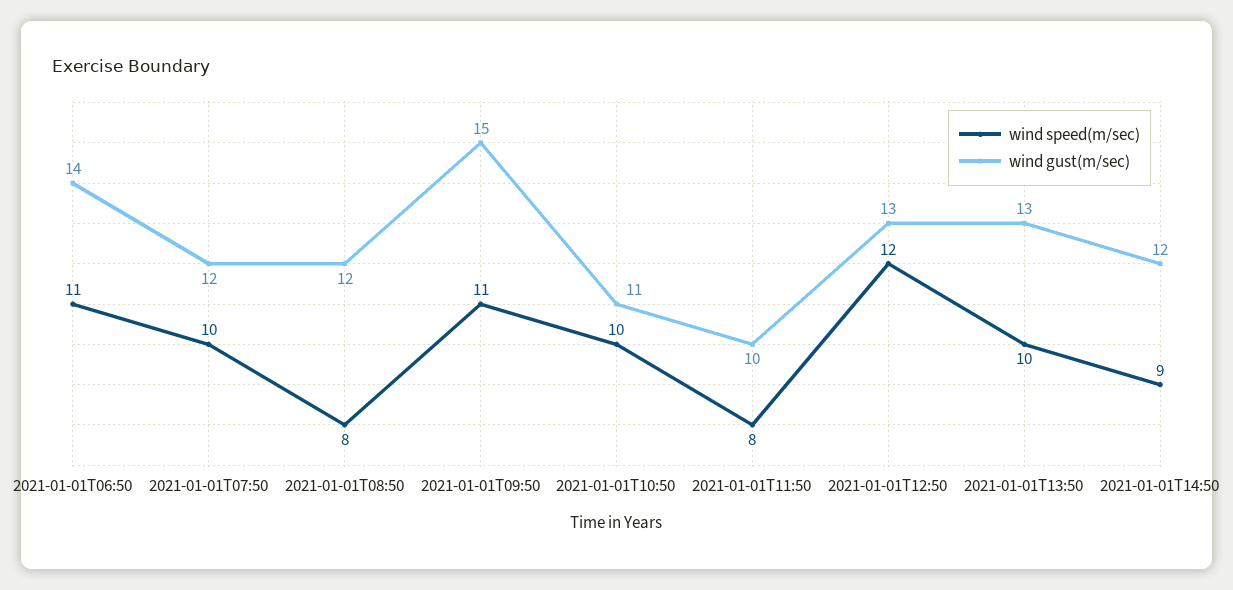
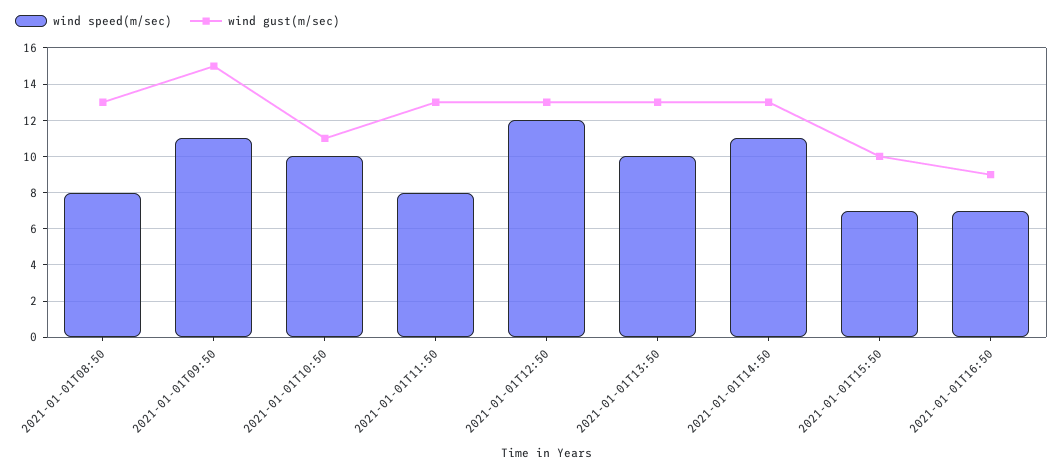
wind speed(m/sec), 2021-01-01T06:50: 11 -> none
wind gust(m/sec), 2021-01-01T06:50: 14 -> none
wind speed(m/sec), 2021-01-01T07:50: 10 -> none
wind gust(m/sec), 2021-01-01T07:50: 12 -> none
wind gust(m/sec), 2021-01-01T08:50: 12 -> 13
wind gust(m/sec), 2021-01-01T11:50: 10 -> 13
wind speed(m/sec), 2021-01-01T14:50: 9 -> 11
wind gust(m/sec), 2021-01-01T14:50: 12 -> 13
wind speed(m/sec), 2021-01-01T15:50: none -> 7
wind gust(m/sec), 2021-01-01T15:50: none -> 10
wind speed(m/sec), 2021-01-01T16:50: none -> 7
wind gust(m/sec), 2021-01-01T16:50: none -> 9

